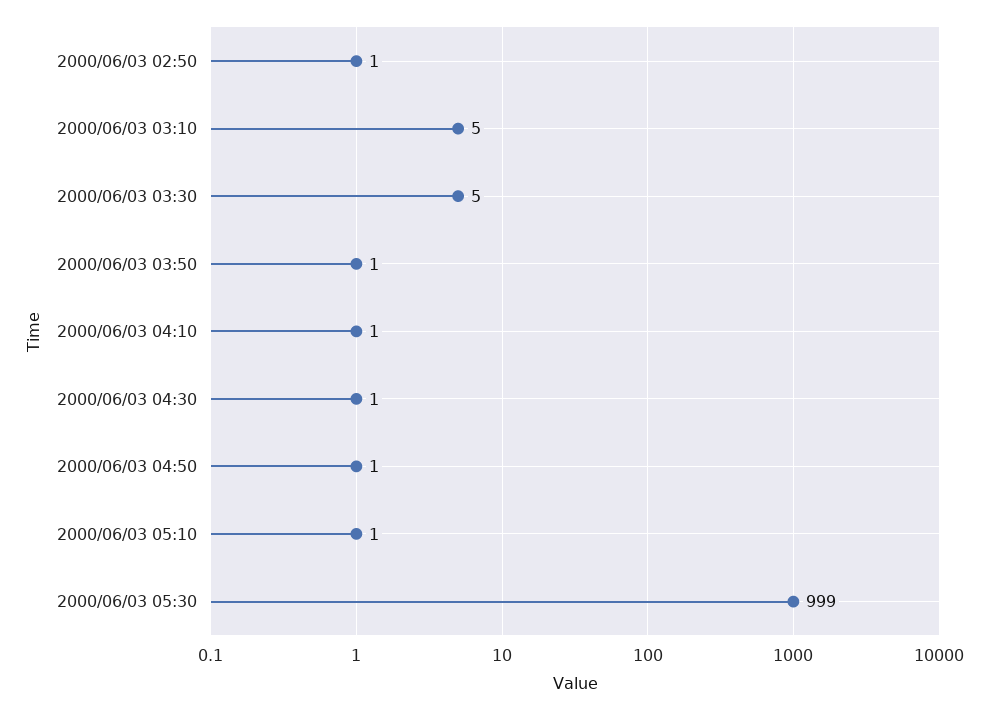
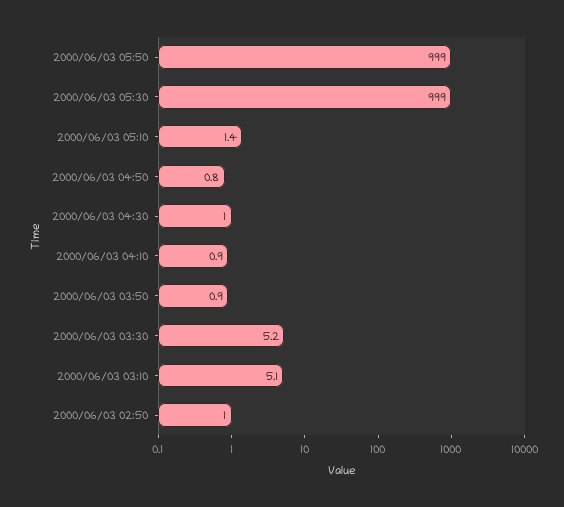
2000/06/03 05:50: none -> 999

